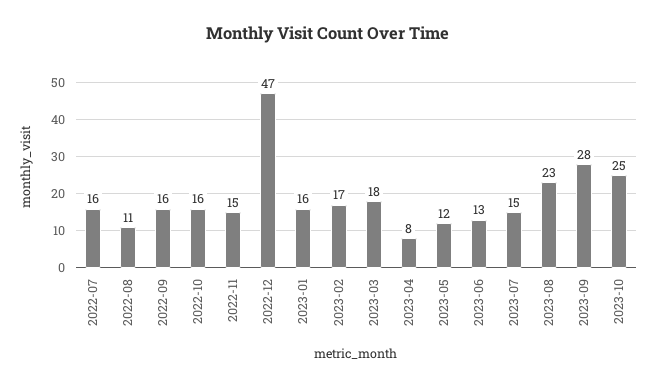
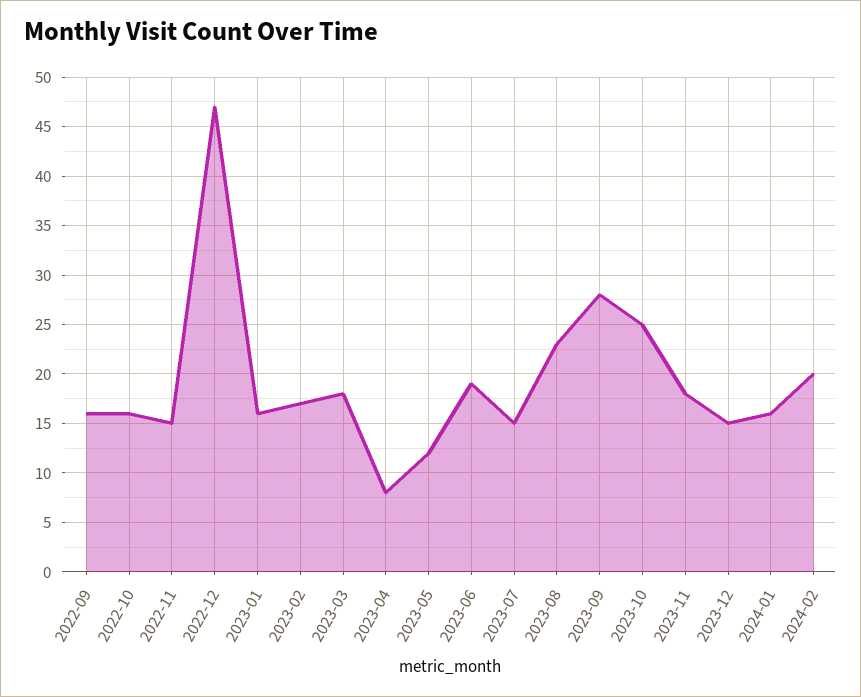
2022-07: 16 -> none
2022-08: 11 -> none
2023-06: 13 -> 19
2023-11: none -> 18
2023-12: none -> 15
2024-01: none -> 16
2024-02: none -> 20

